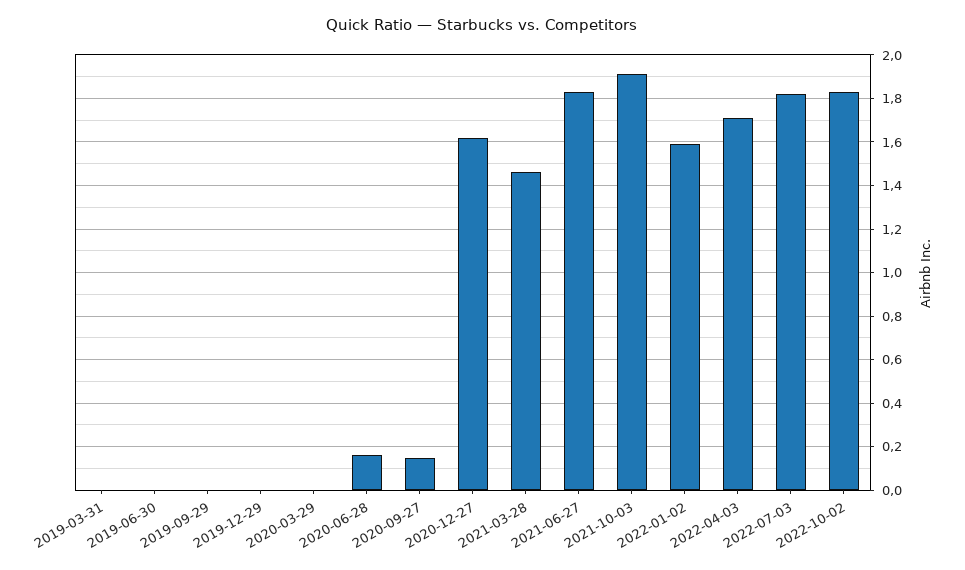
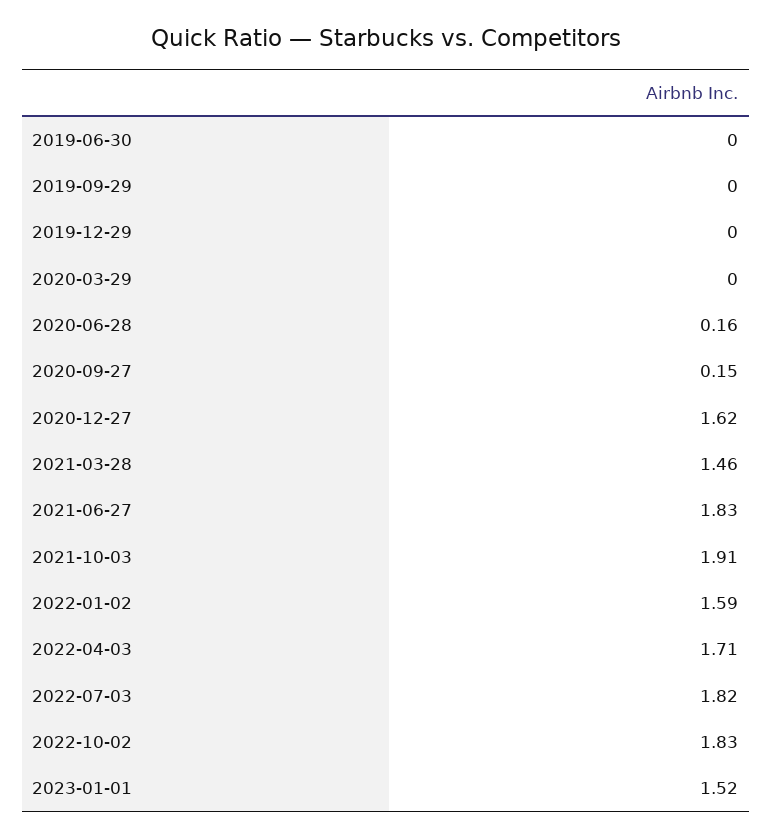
2019-03-31: 0 -> none
2023-01-01: none -> 1.52

